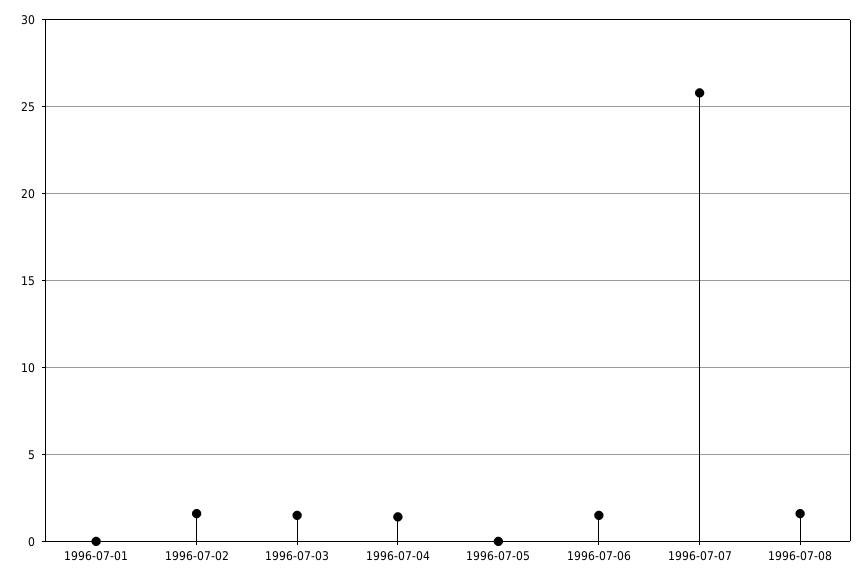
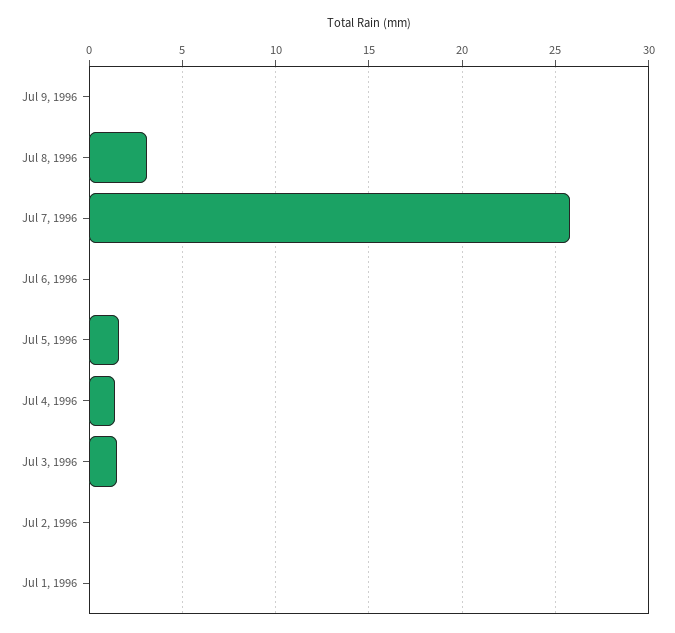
1996-07-02: 1.5 -> 0
1996-07-05: 0 -> 1.5
1996-07-06: 1.5 -> 0
1996-07-08: 1.5 -> 3
Jul 9, 1996: none -> 0

